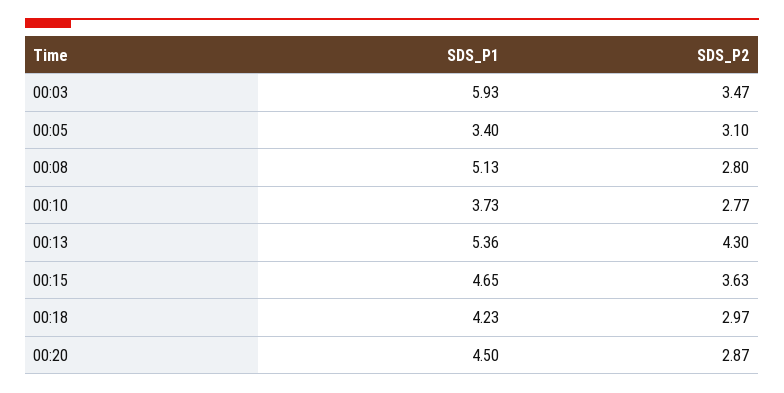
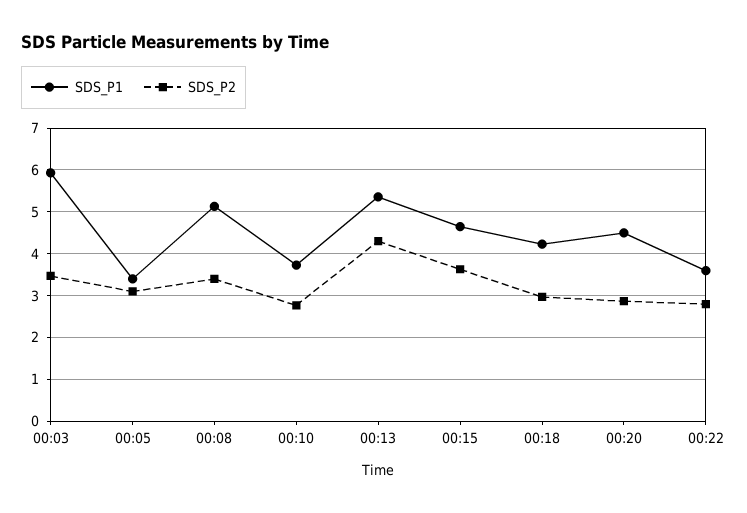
SDS_P2, 00:08: 2.8 -> 3.4
SDS_P1, 00:22: none -> 3.6
SDS_P2, 00:22: none -> 2.8

